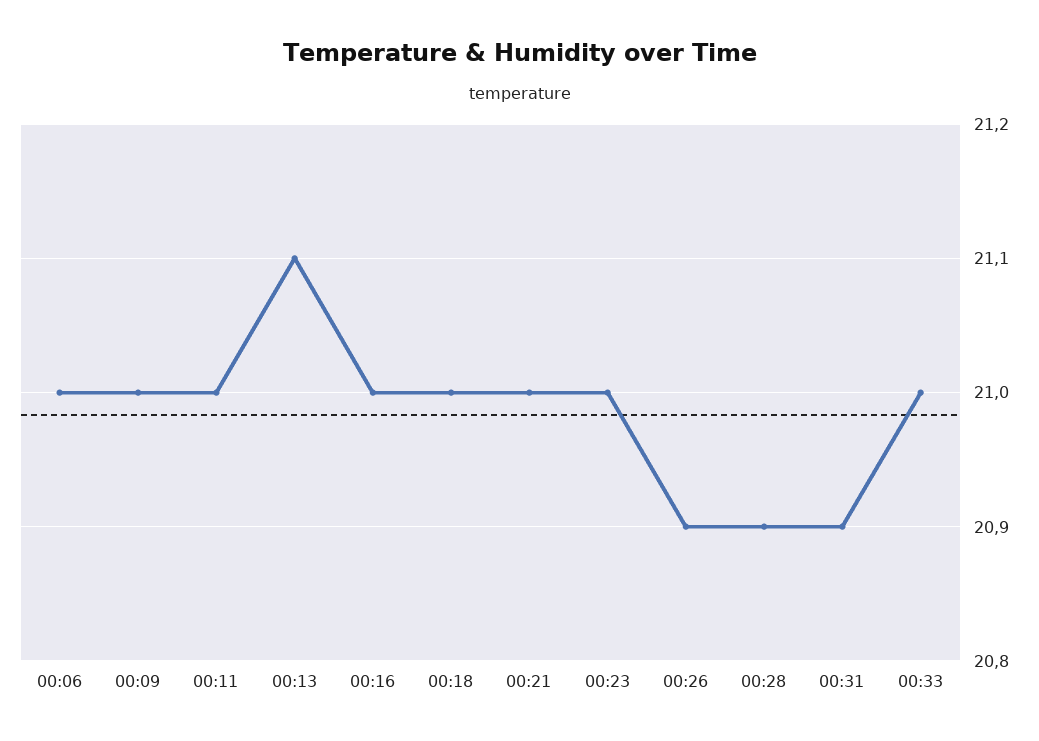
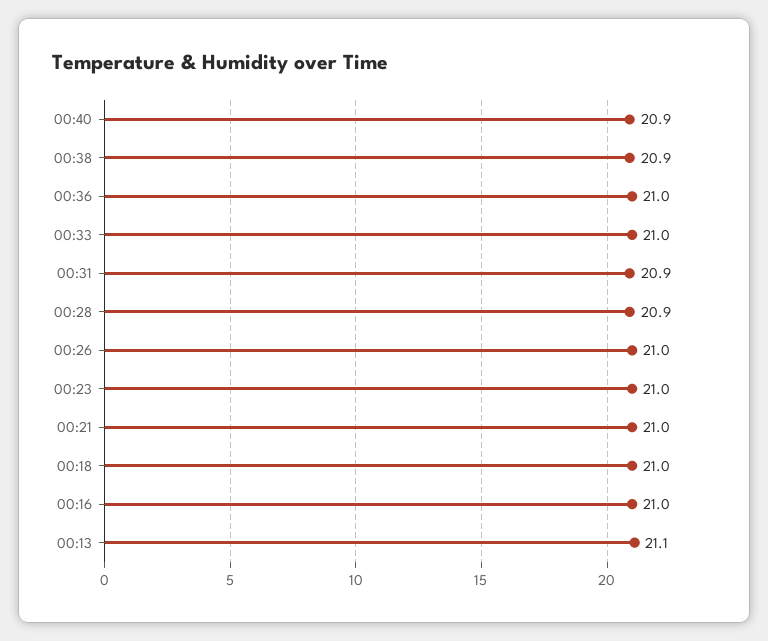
00:06: 21 -> none
00:09: 21 -> none
00:11: 21 -> none
00:26: 20.9 -> 21
00:40: none -> 20.9
00:38: none -> 20.9
00:36: none -> 21

